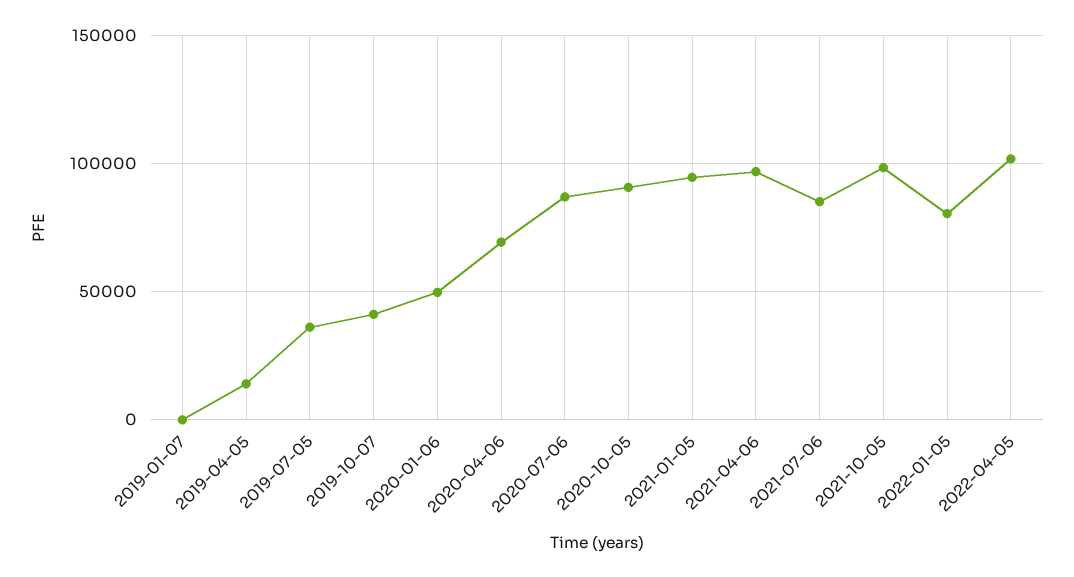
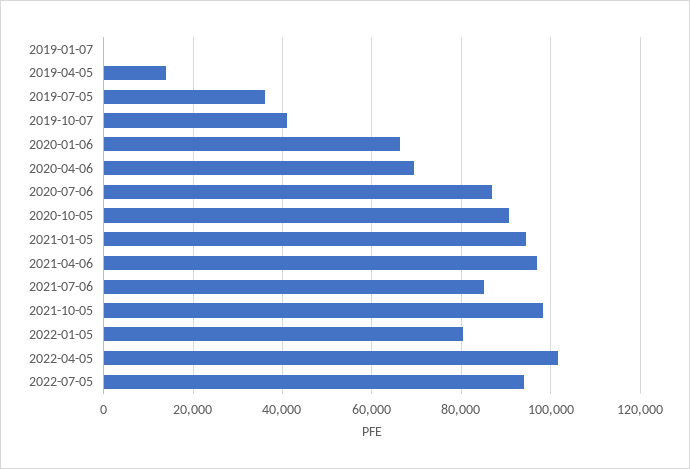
2020-01-06: 50000 -> 66000
2022-07-05: none -> 94000

